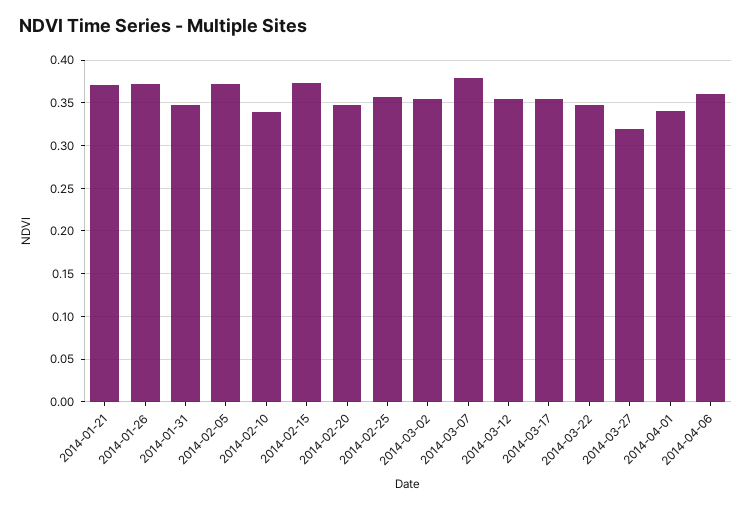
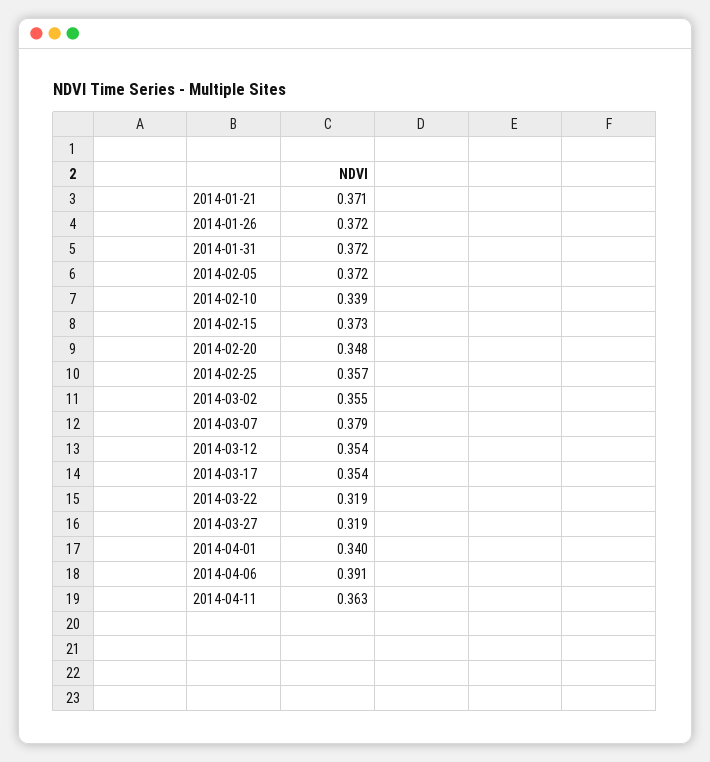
2014-01-31: 0.35 -> 0.372
2014-03-22: 0.35 -> 0.319
2014-04-06: 0.36 -> 0.391
2014-04-11: none -> 0.363

